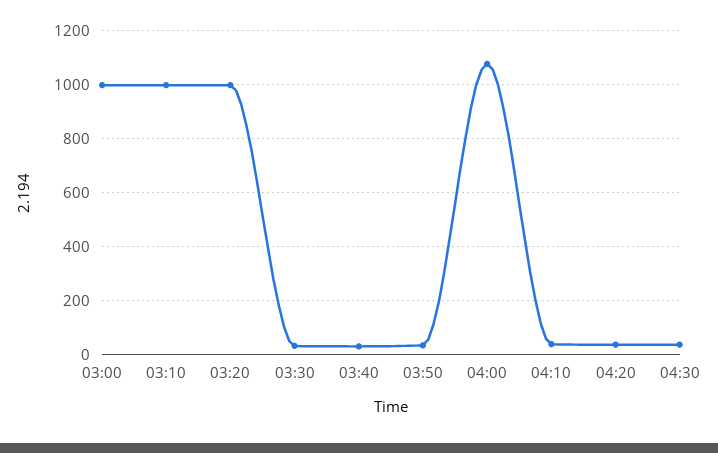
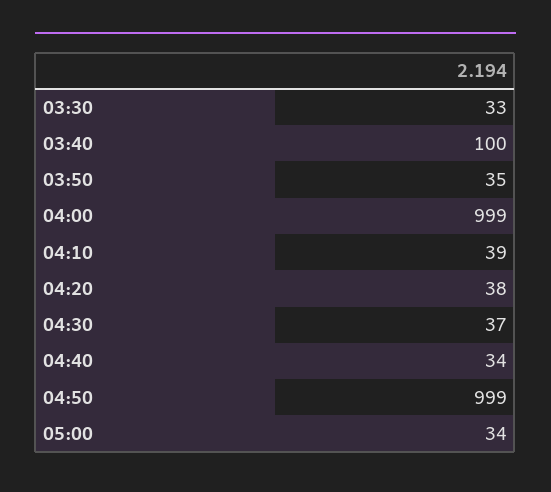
03:00: 1000 -> none
03:10: 1000 -> none
03:20: 1000 -> none
03:40: 25 -> 100
04:00: 1075 -> 999
04:40: none -> 34
04:50: none -> 999
05:00: none -> 34

